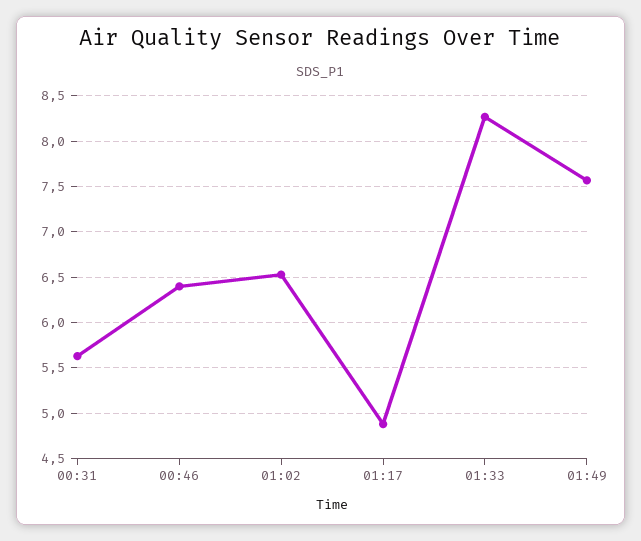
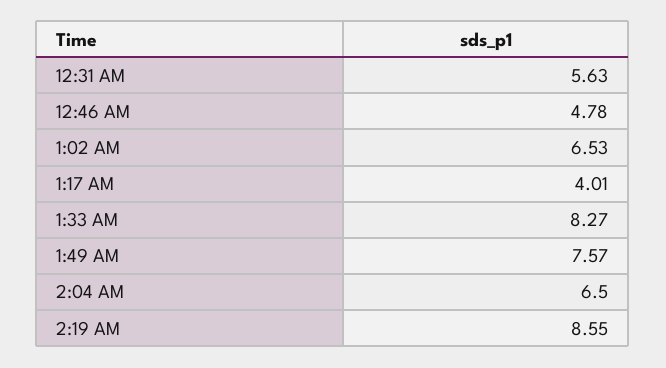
00:46: 6.4 -> 4.78
01:17: 4.9 -> 4.01
2:04 AM: none -> 6.5
2:19 AM: none -> 8.55

